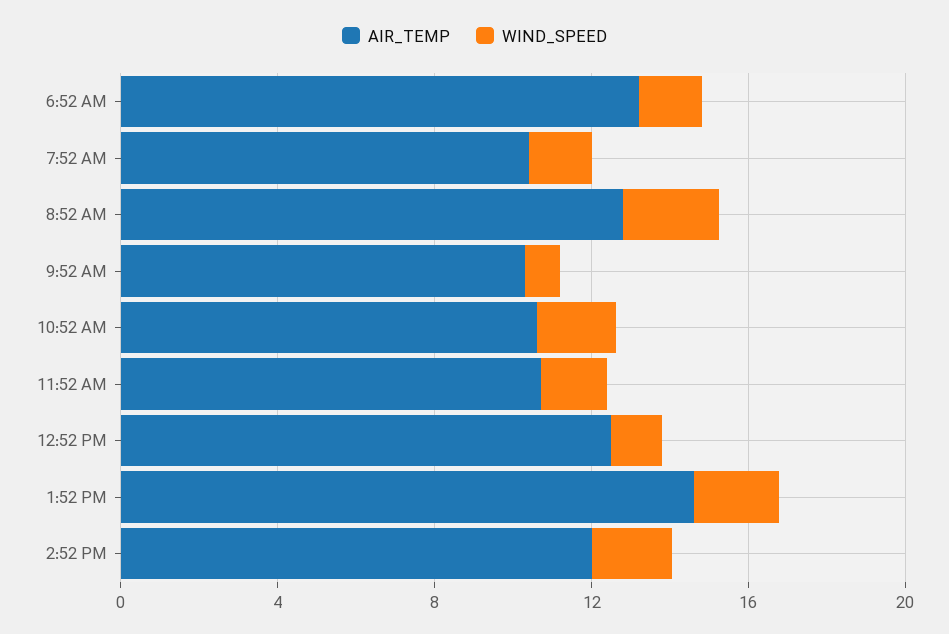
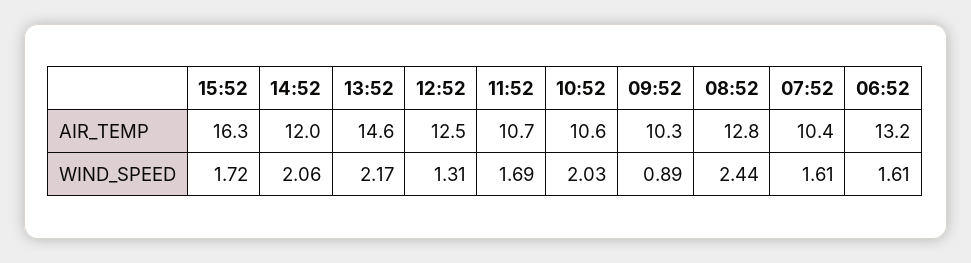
AIR_TEMP, 15:52: none -> 16.3
WIND_SPEED, 15:52: none -> 1.72

